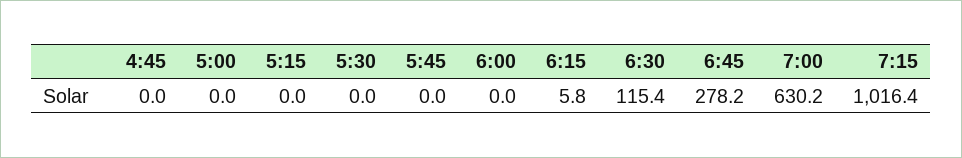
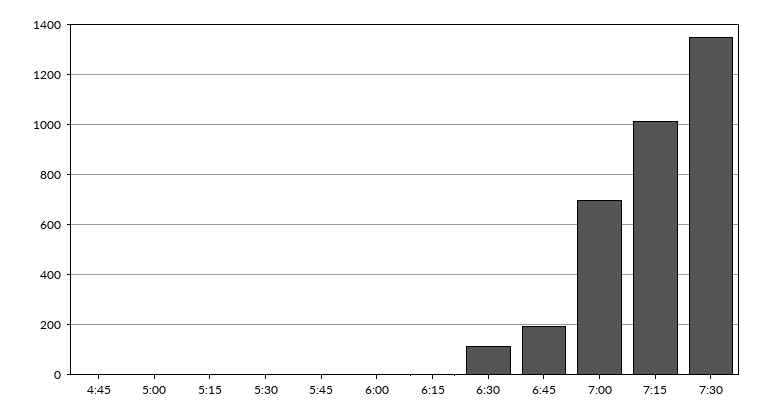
6:45: 278.2 -> 200
7:00: 630.2 -> 700
7:30: none -> 1350

